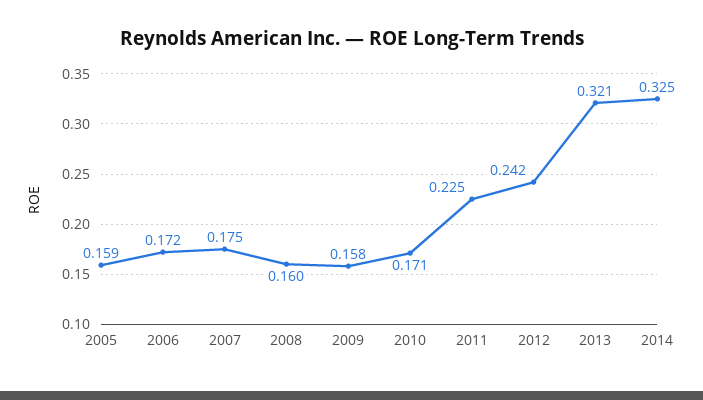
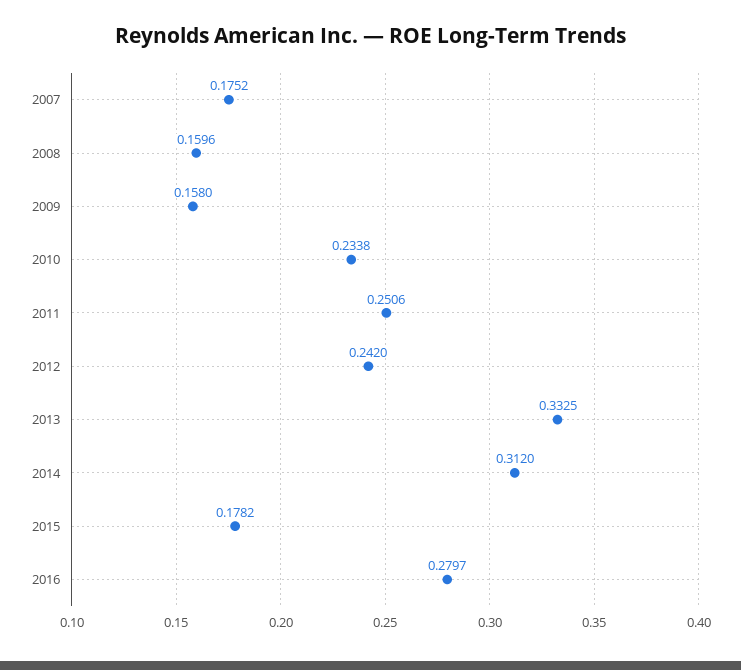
2005: 0.159 -> none
2006: 0.172 -> none
2010: 0.171 -> 0.2338
2011: 0.225 -> 0.2506
2013: 0.321 -> 0.3325
2014: 0.325 -> 0.312
2015: none -> 0.1782
2016: none -> 0.2797

